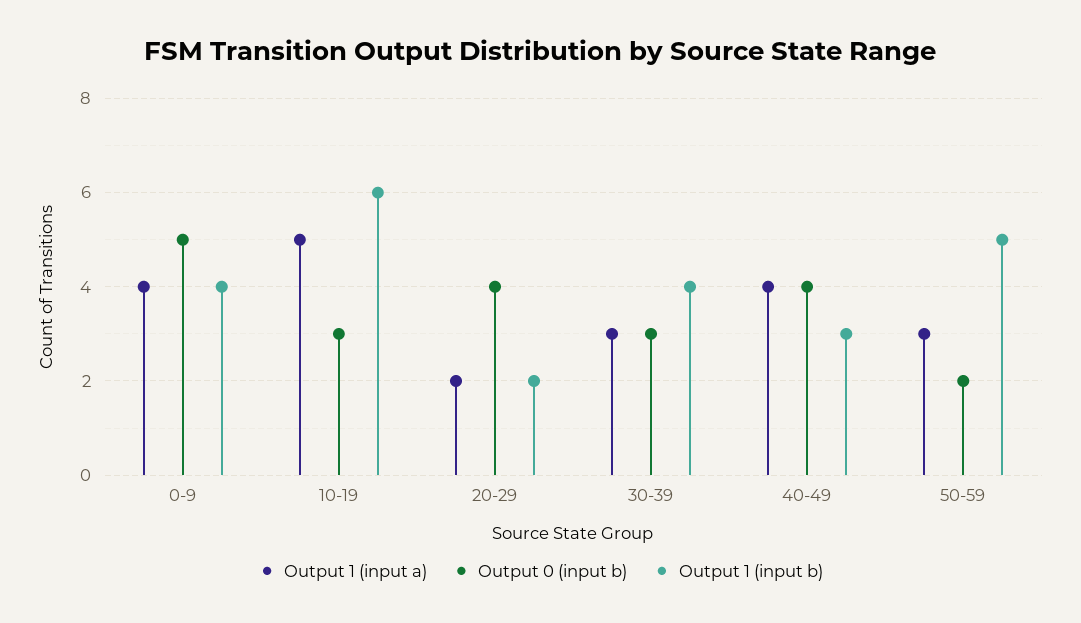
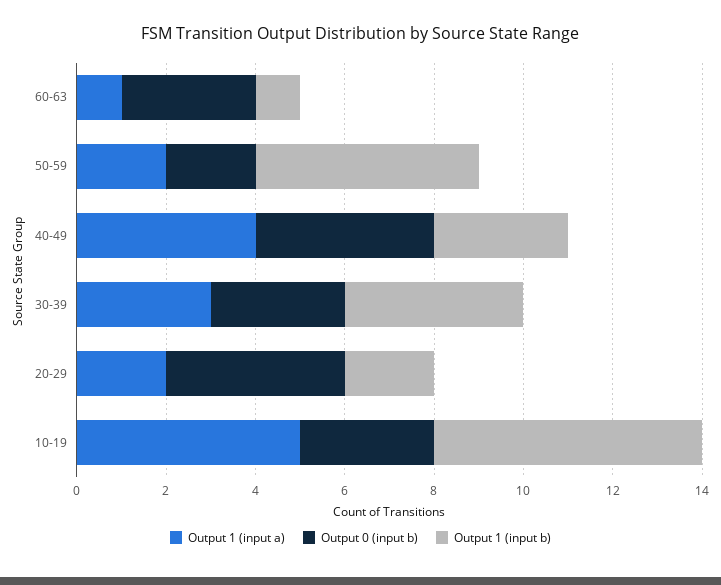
Output 1 (input a), 0-9: 4 -> none
Output 0 (input b), 0-9: 5 -> none
Output 1 (input b), 0-9: 4 -> none
Output 1 (input a), 50-59: 3 -> 2
Output 1 (input a), 60-63: none -> 1
Output 0 (input b), 60-63: none -> 3
Output 1 (input b), 60-63: none -> 1

